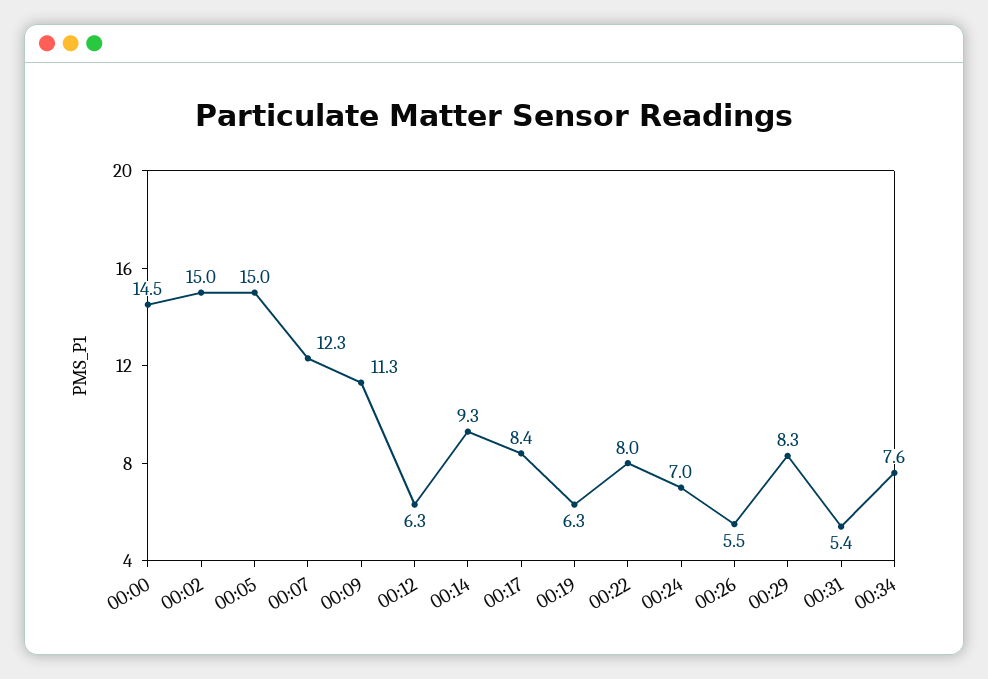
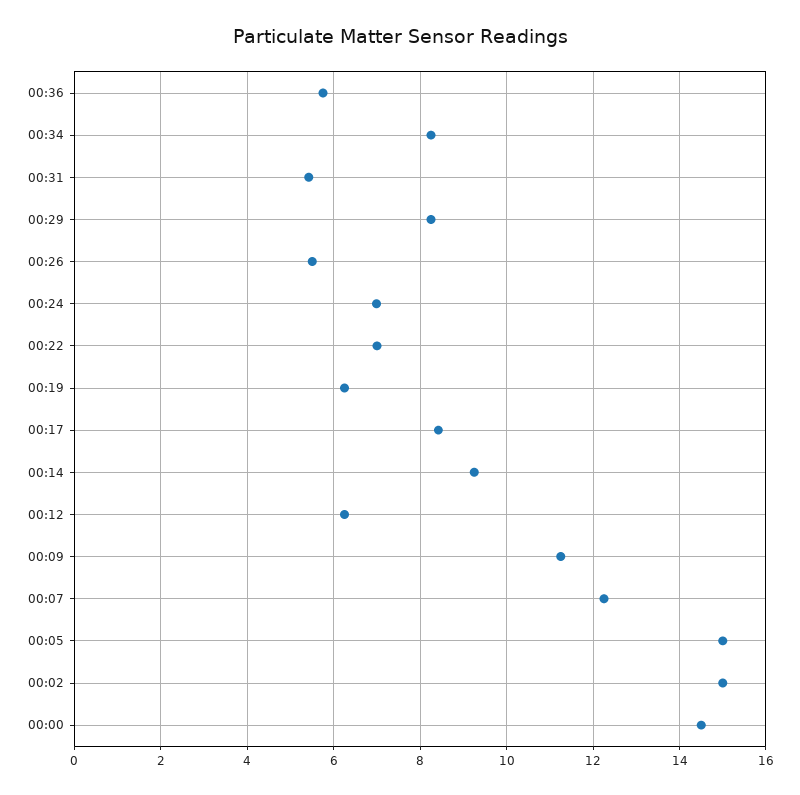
00:22: 8 -> 7
00:34: 7.6 -> 8.2
00:36: none -> 5.8

